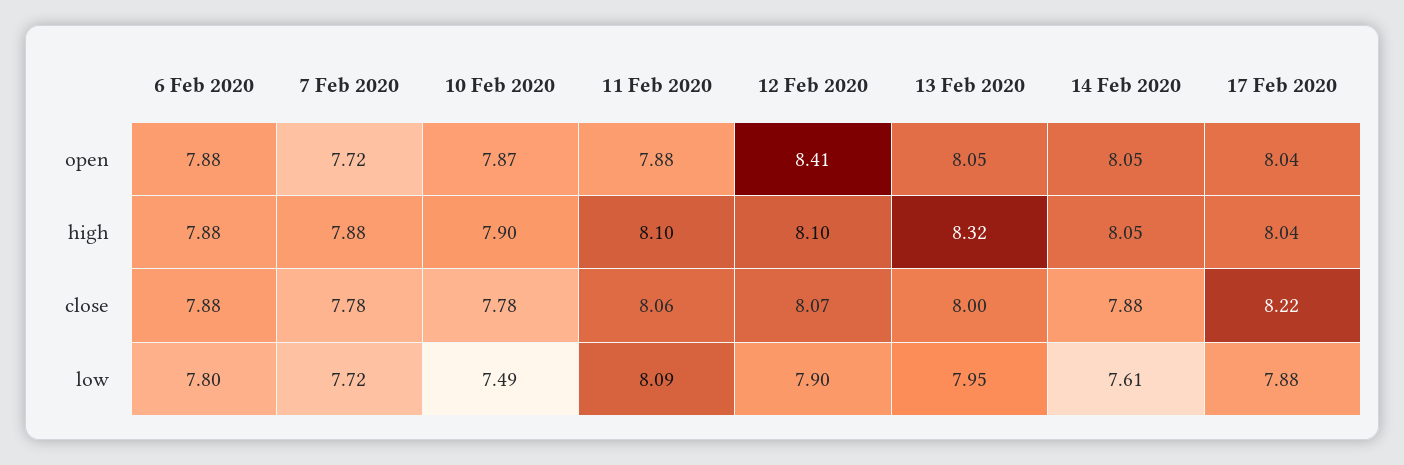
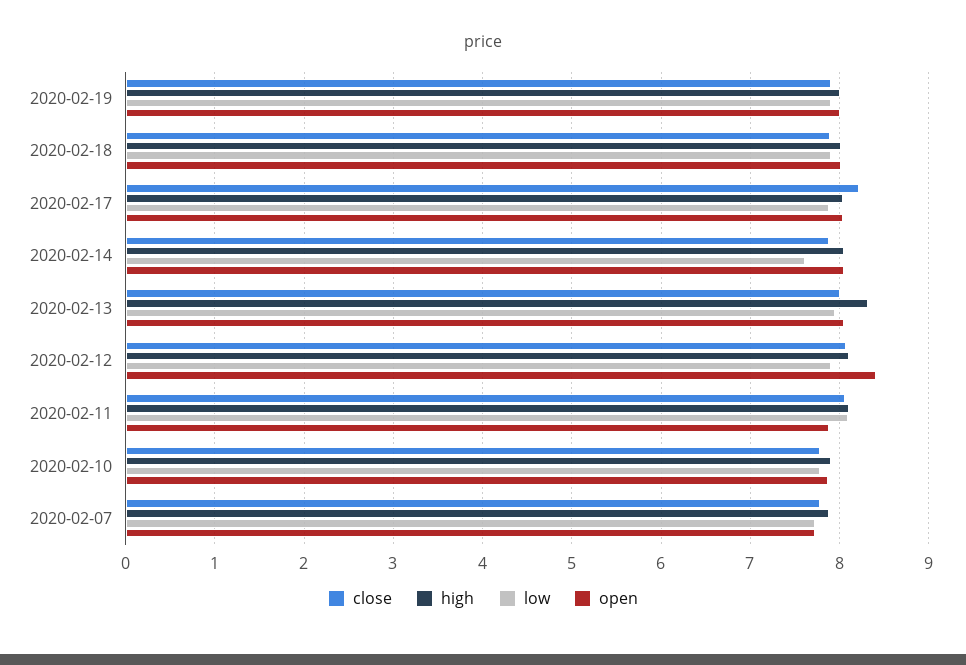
open, 6 Feb 2020: 7.88 -> none
high, 6 Feb 2020: 7.88 -> none
close, 6 Feb 2020: 7.88 -> none
low, 6 Feb 2020: 7.8 -> none
low, 10 Feb 2020: 7.49 -> 7.8
close, 2020-02-19: none -> 7.9
high, 2020-02-19: none -> 8
low, 2020-02-19: none -> 7.9
open, 2020-02-19: none -> 8
close, 2020-02-18: none -> 7.9
high, 2020-02-18: none -> 8
low, 2020-02-18: none -> 7.9
open, 2020-02-18: none -> 8

